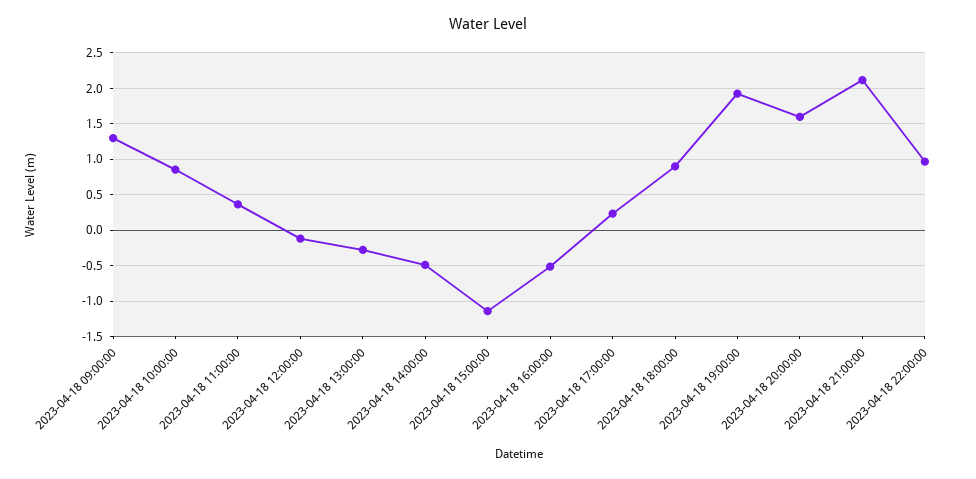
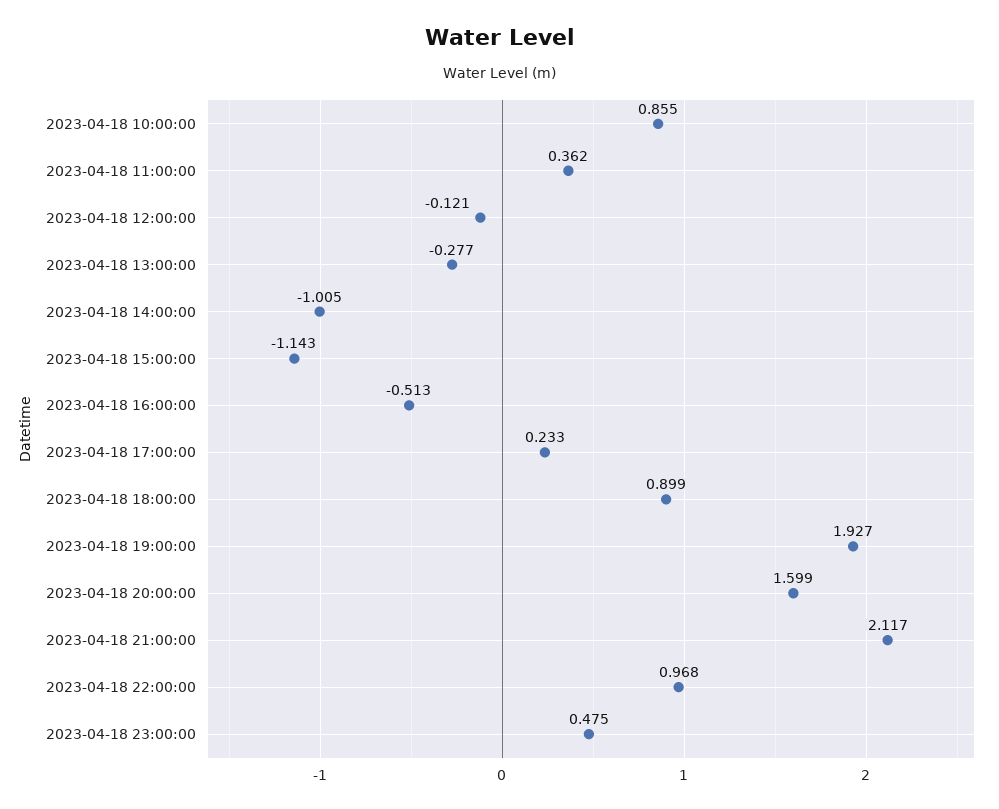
2023-04-18 09:00:00: 1.3 -> none
2023-04-18 14:00:00: -0.5 -> -1.005
2023-04-18 23:00:00: none -> 0.475

